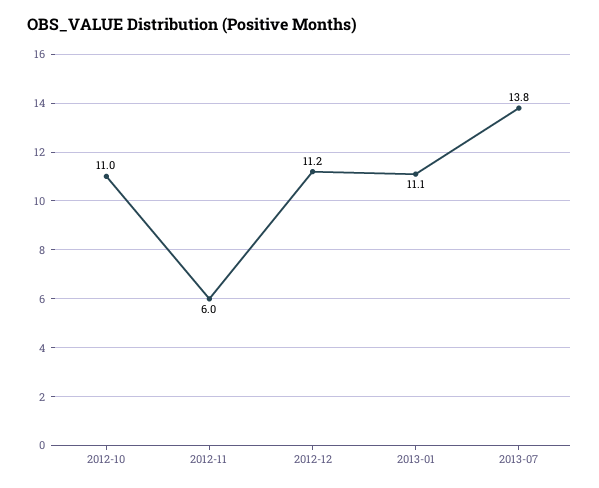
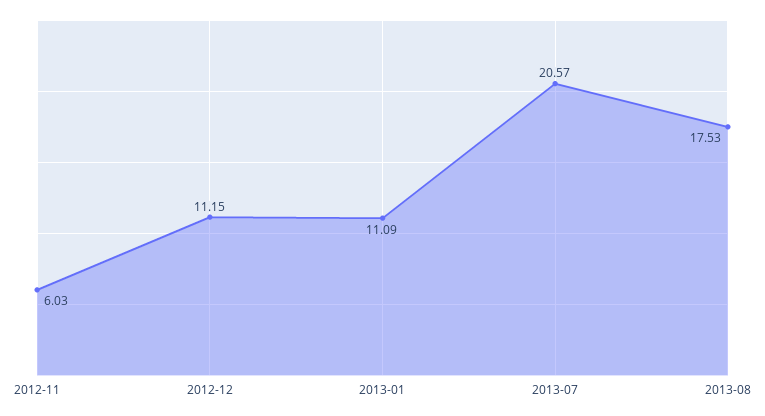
2012-10: 11 -> none
2013-07: 13.8 -> 20.57
2013-08: none -> 17.53

